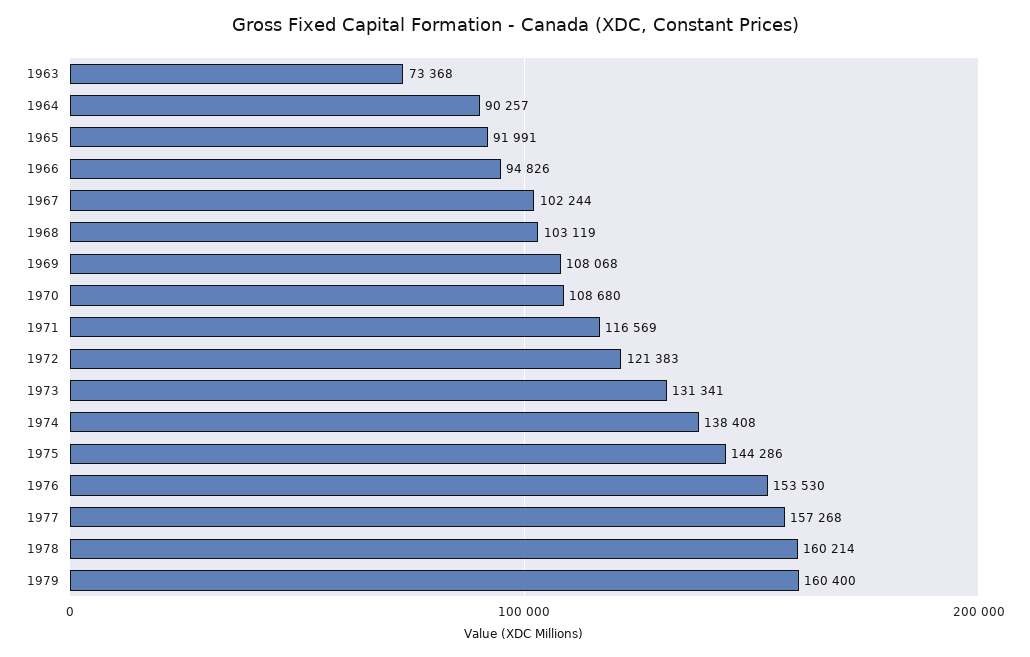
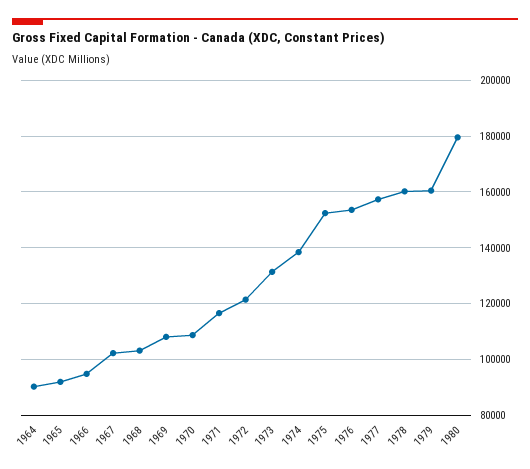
1963: 73368 -> none
1975: 144286 -> 152500
1980: none -> 180000

